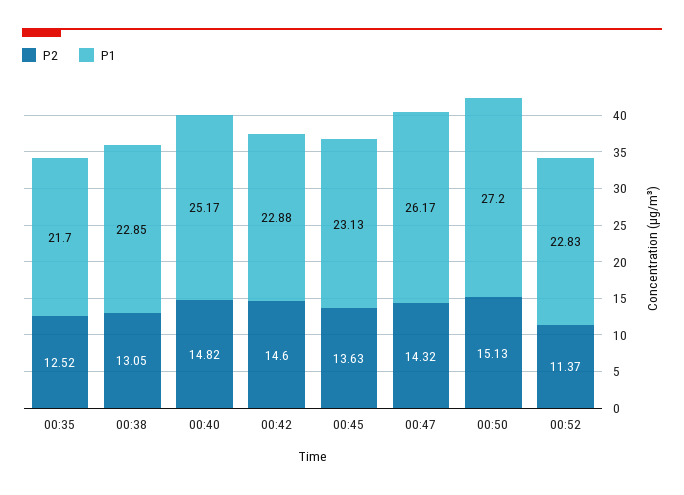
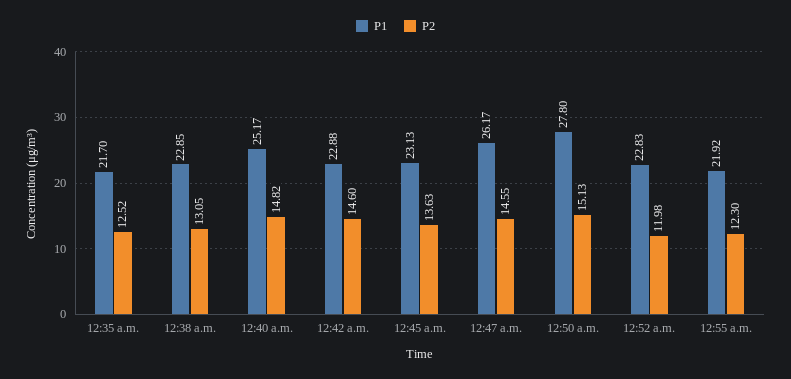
P2, 00:47: 14.32 -> 14.55
P1, 00:50: 27.2 -> 27.8
P2, 00:52: 11.37 -> 11.98
P1, 12:55 a.m.: none -> 21.92
P2, 12:55 a.m.: none -> 12.3

